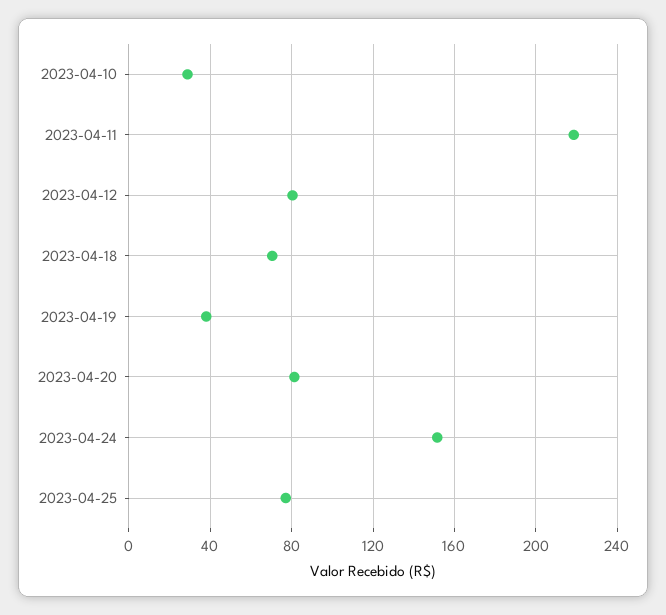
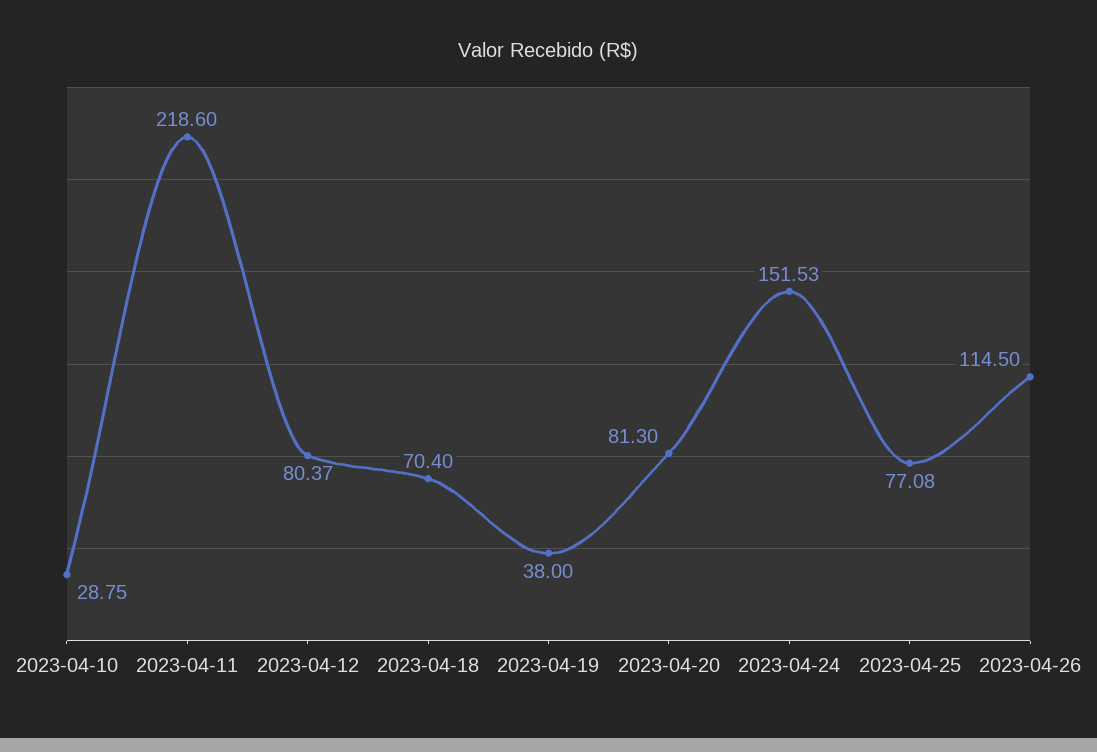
2023-04-26: none -> 114.5

